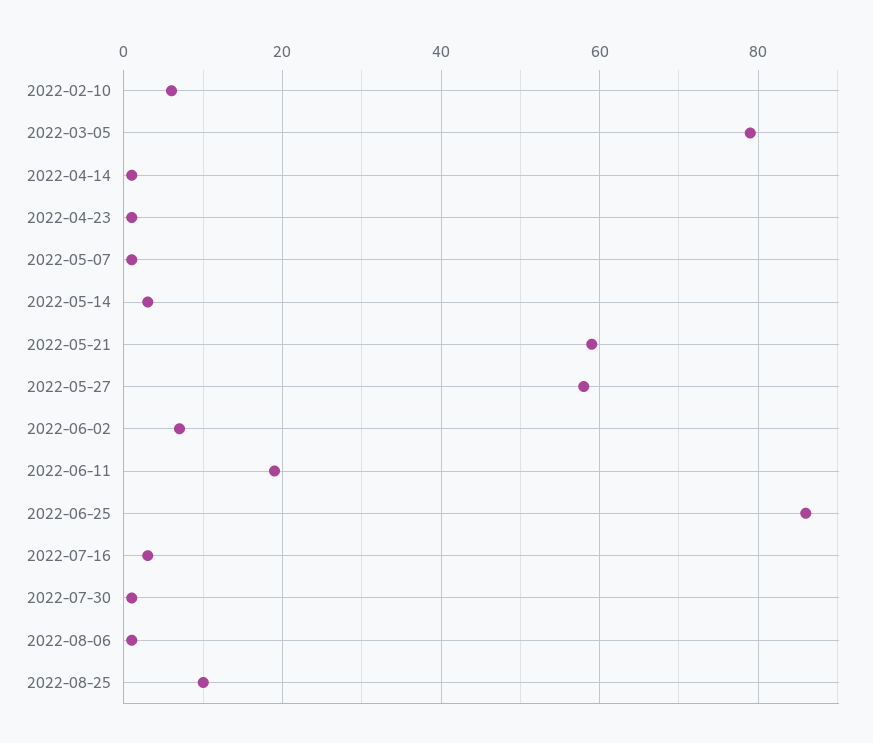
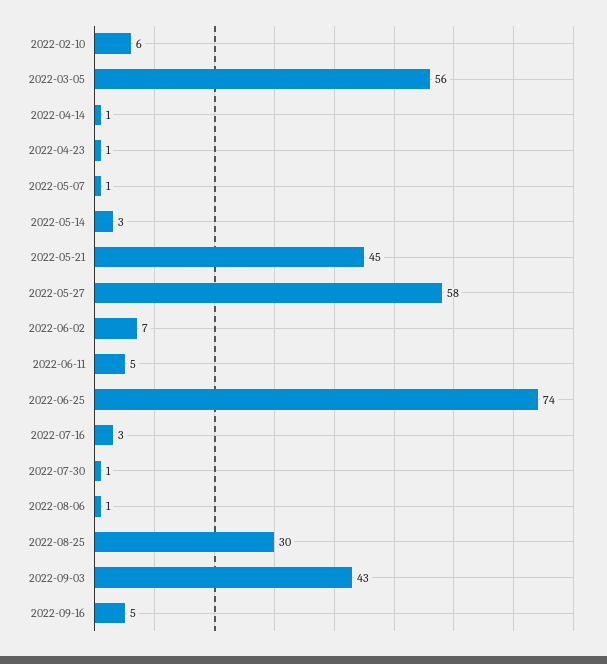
2022-03-05: 80 -> 56
2022-05-21: 60 -> 45
2022-06-11: 20 -> 5
2022-06-25: 85 -> 74
2022-08-25: 10 -> 30
2022-09-03: none -> 43
2022-09-16: none -> 5

